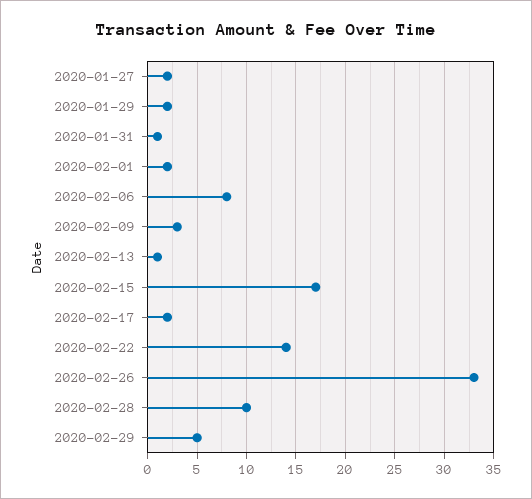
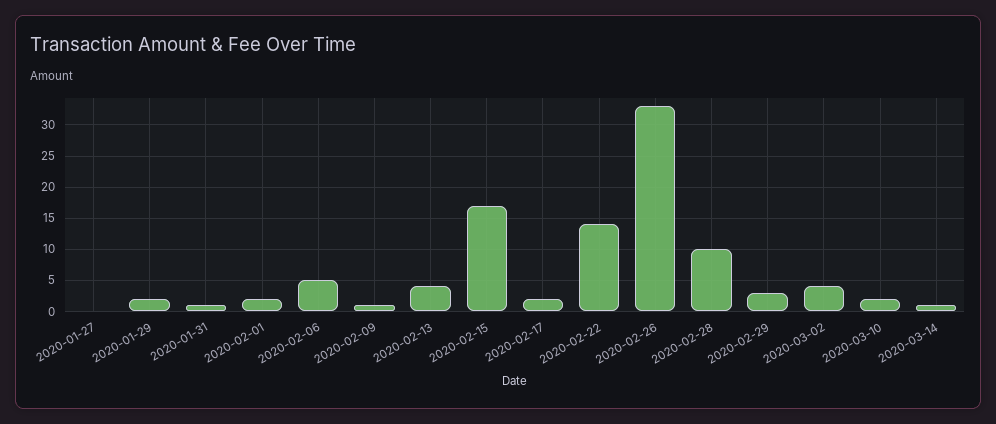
2020-01-27: 2 -> 0
2020-02-06: 8 -> 5
2020-02-09: 3 -> 1
2020-02-13: 1 -> 4
2020-02-29: 5 -> 3
2020-03-02: none -> 4
2020-03-10: none -> 2
2020-03-14: none -> 1

